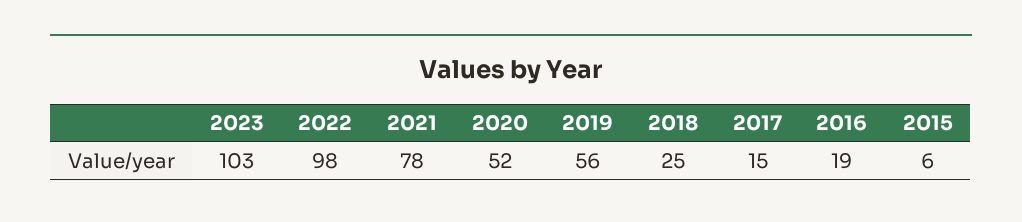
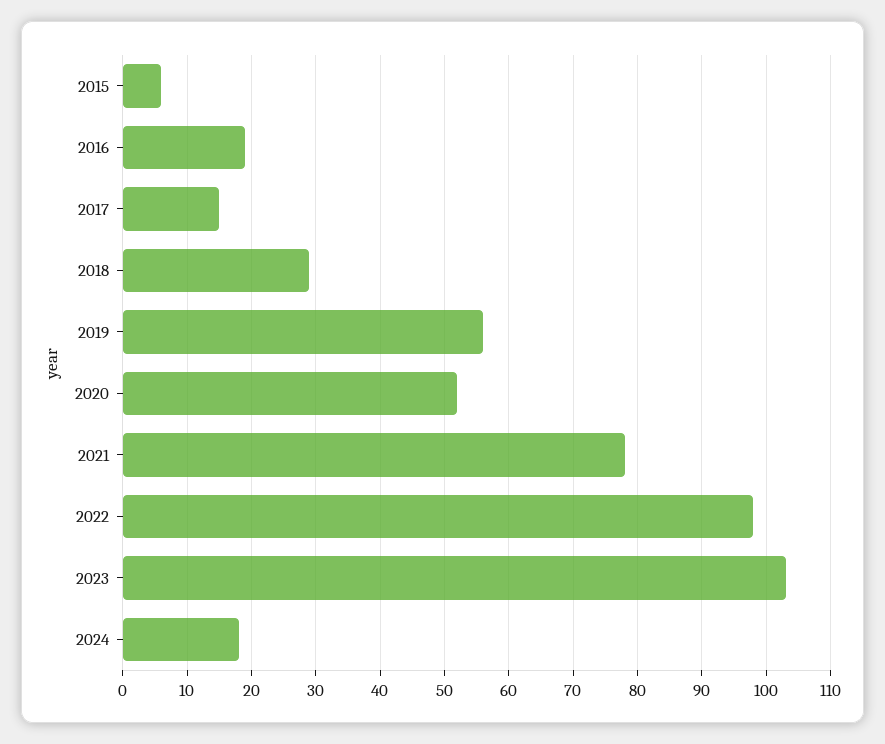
2018: 25 -> 29
2024: none -> 18

